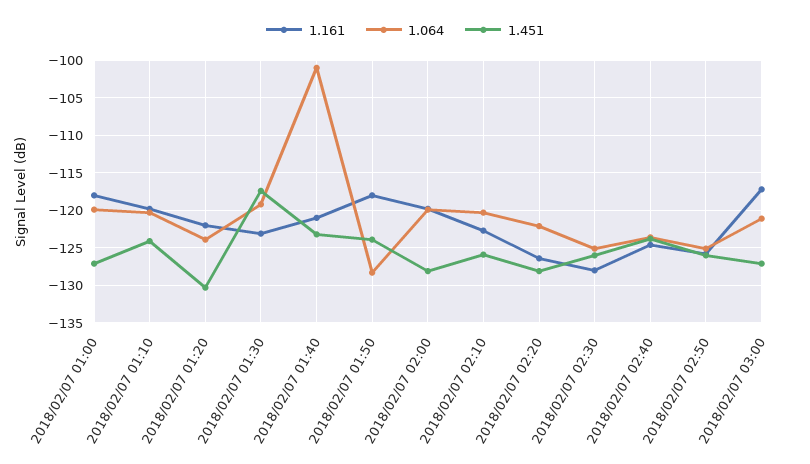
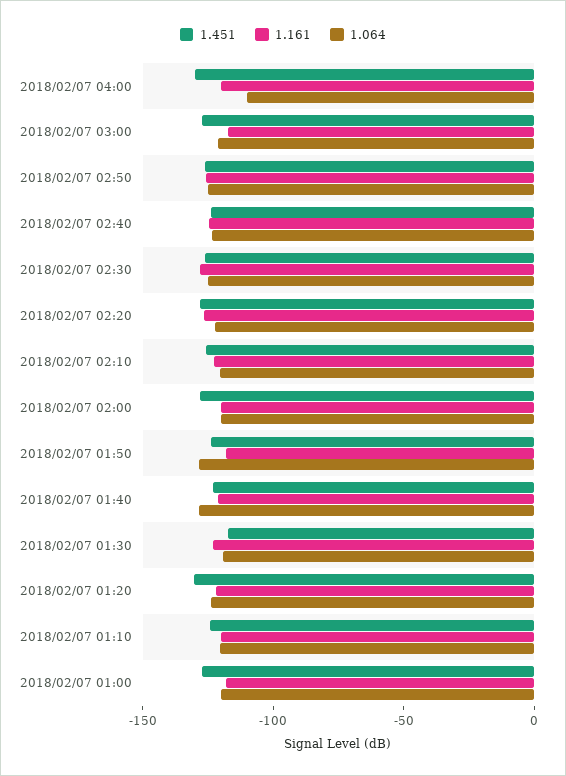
1.064, 2018/02/07 01:40: -101 -> -130
1.451, 2018/02/07 04:00: none -> -130
1.161, 2018/02/07 04:00: none -> -120
1.064, 2018/02/07 04:00: none -> -110

